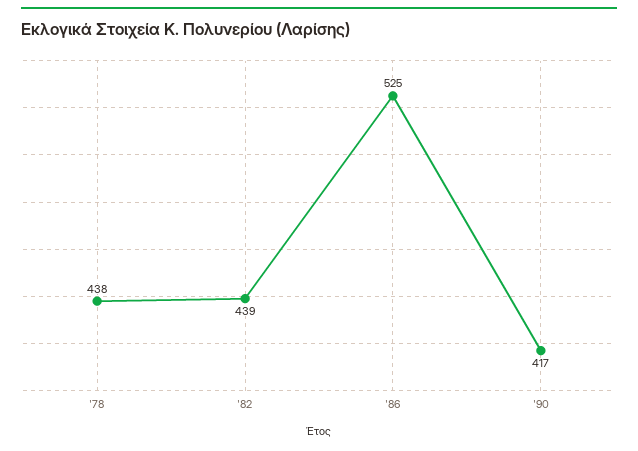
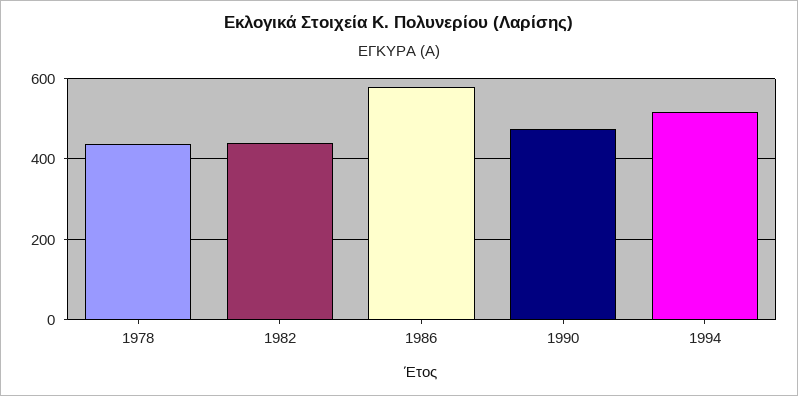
'86: 525 -> 580
'90: 417 -> 480
1994: none -> 520

